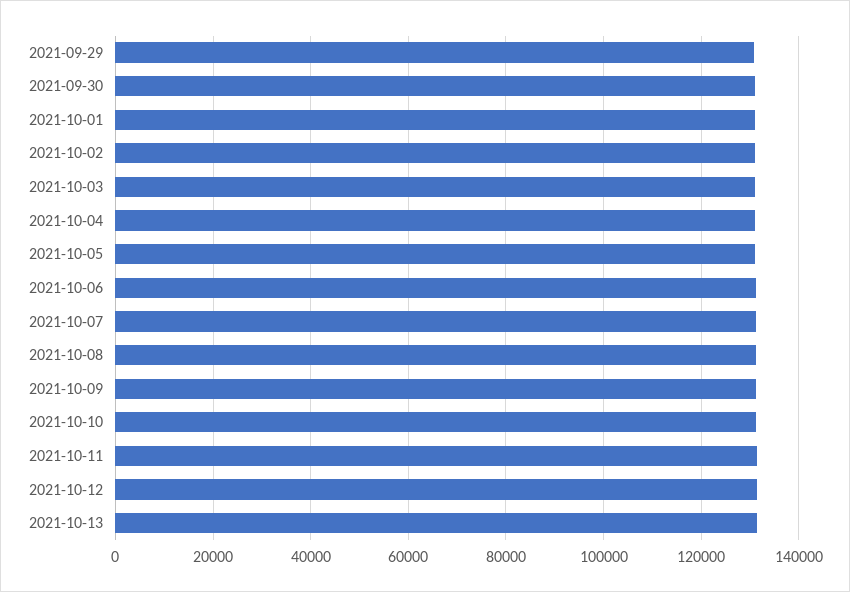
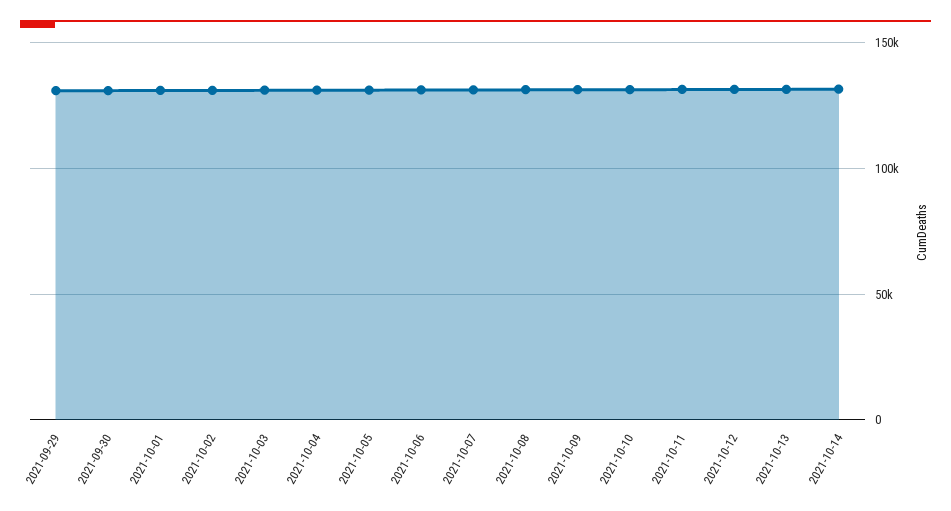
2021-10-14: none -> 130000

